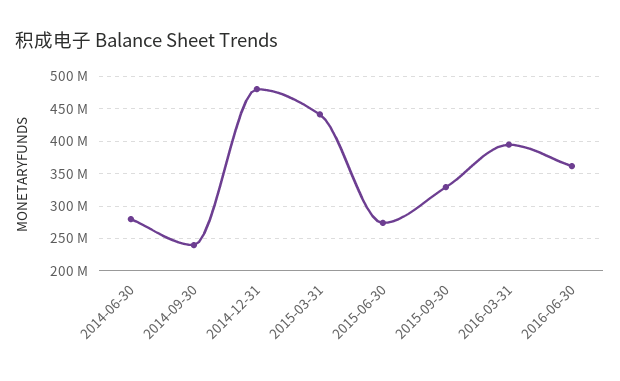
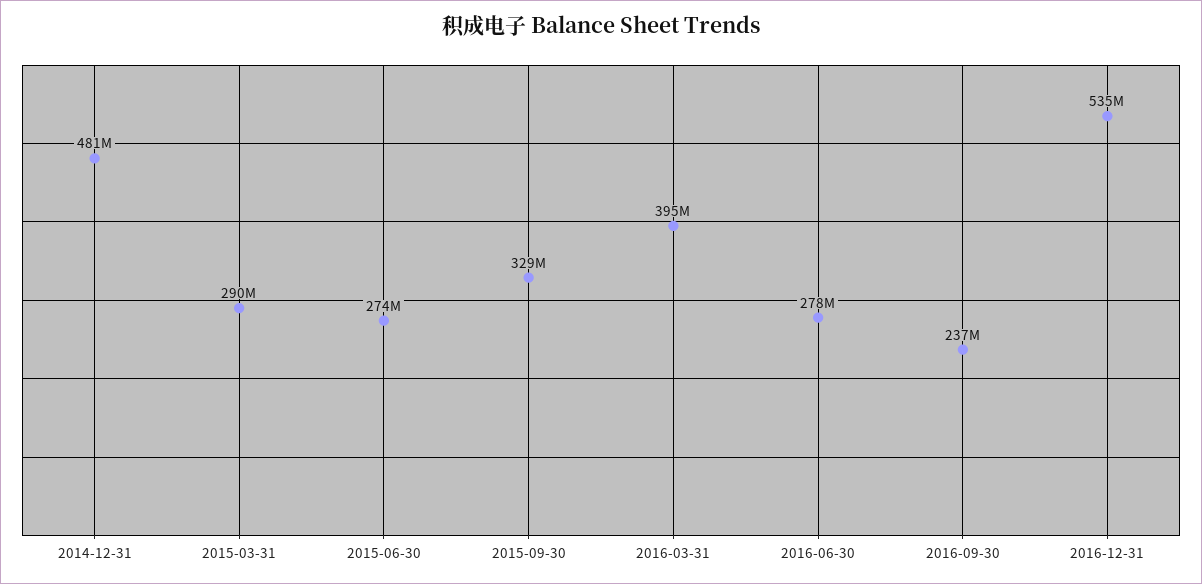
2014-06-30: 280000000 -> none
2014-09-30: 240000000 -> none
2015-03-31: 440000000 -> 290000000
2016-06-30: 360000000 -> 278000000
2016-09-30: none -> 237000000
2016-12-31: none -> 535000000

